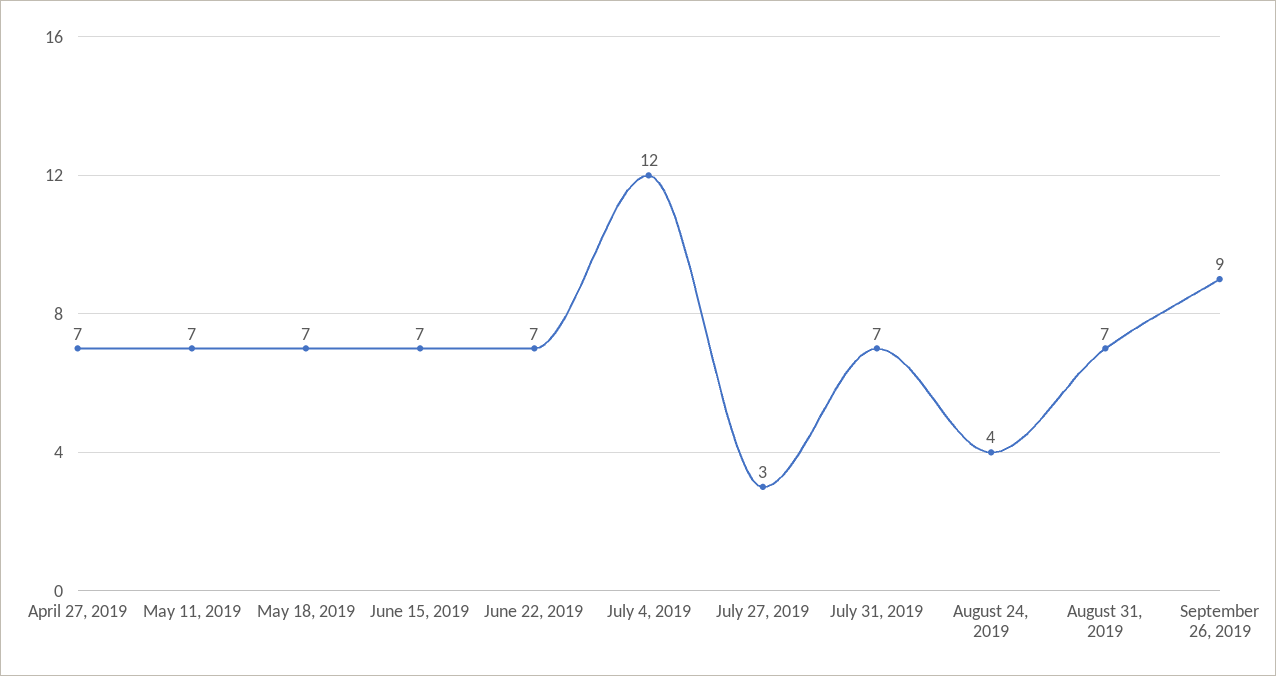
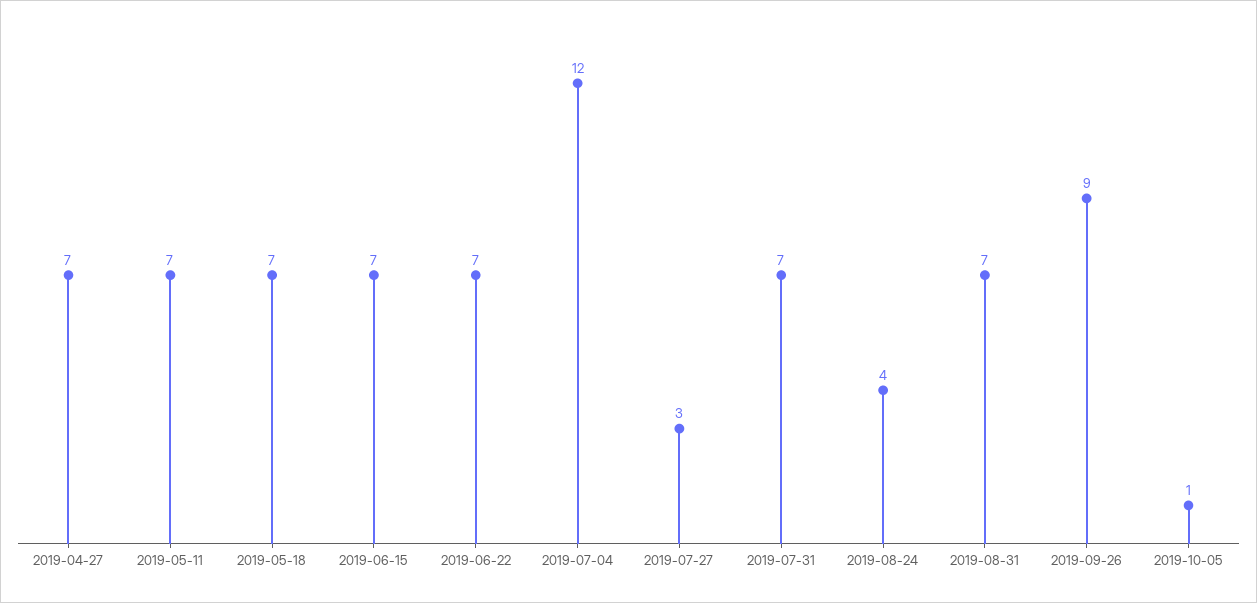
2019-10-05: none -> 1

